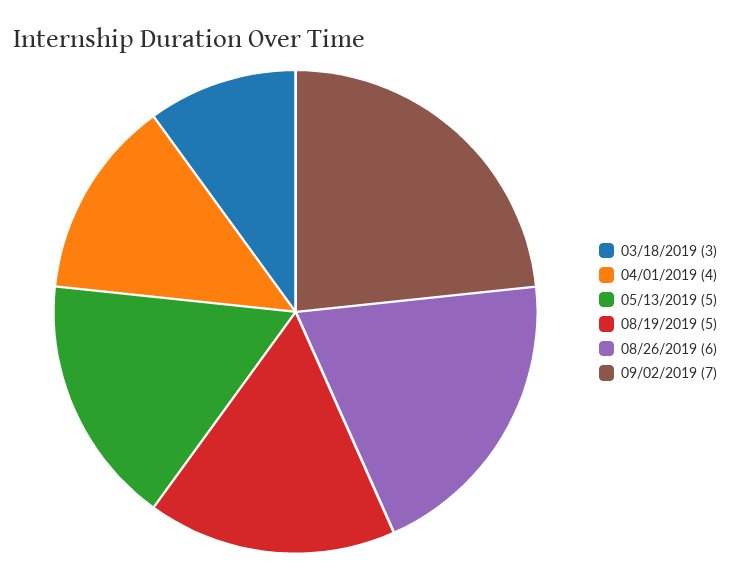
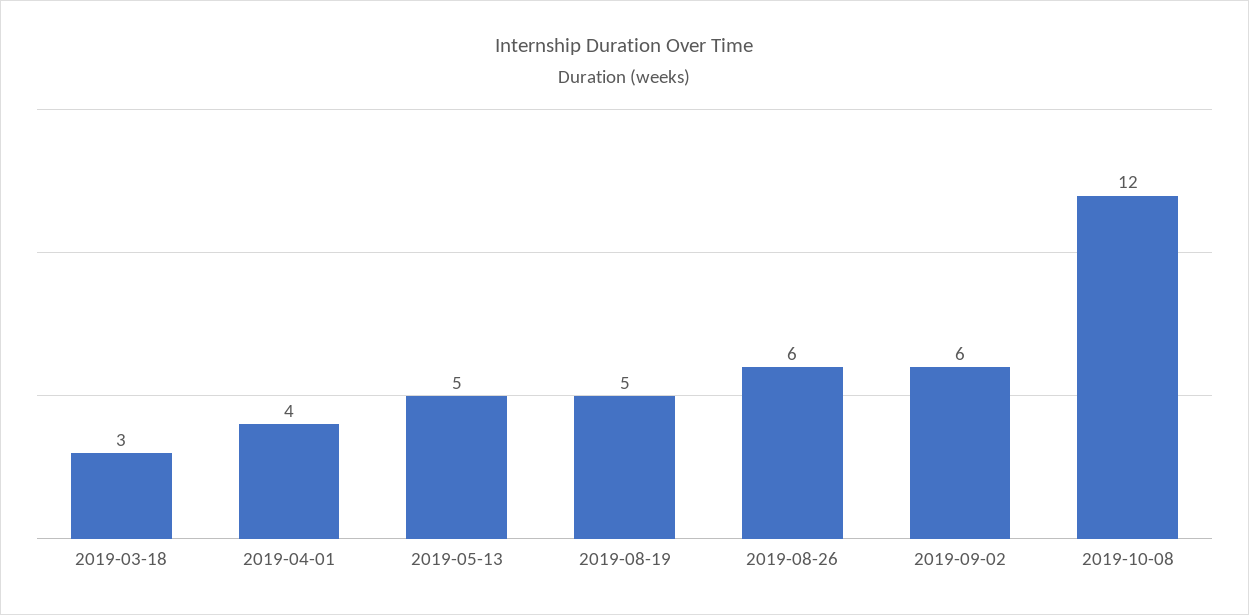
09/02/2019: 7 -> 6
2019-10-08: none -> 12

